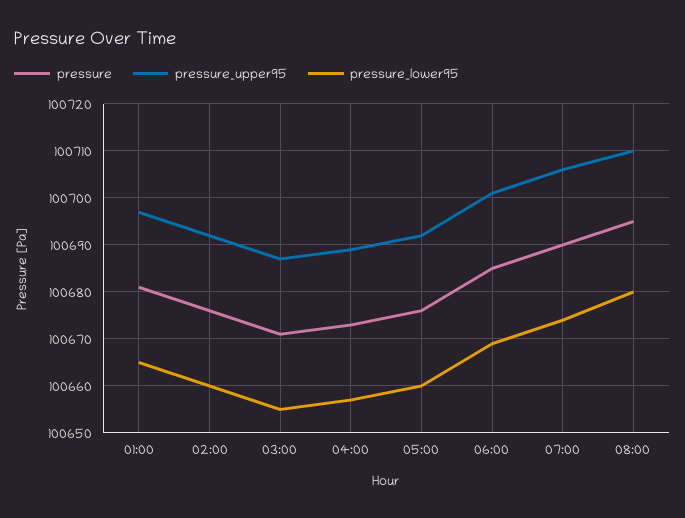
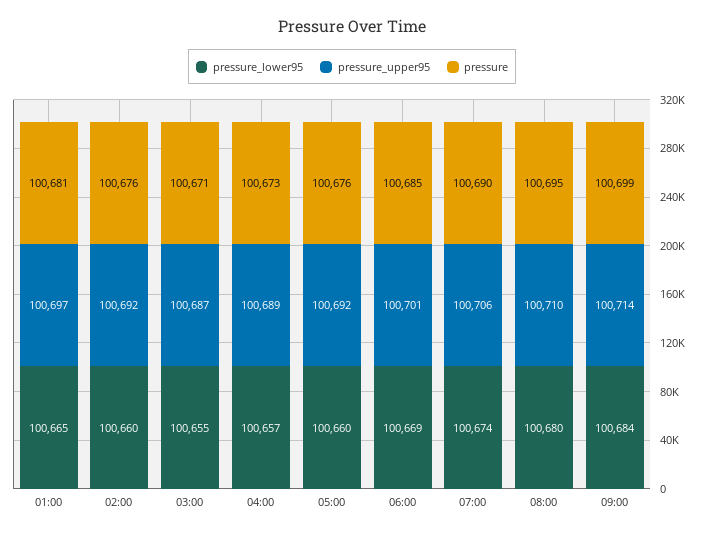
pressure_lower95, 09:00: none -> 100684
pressure_upper95, 09:00: none -> 100714
pressure, 09:00: none -> 100699

